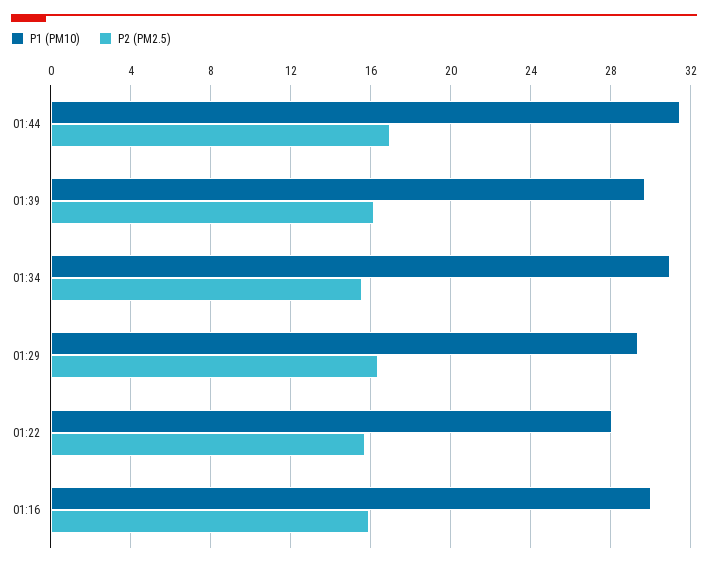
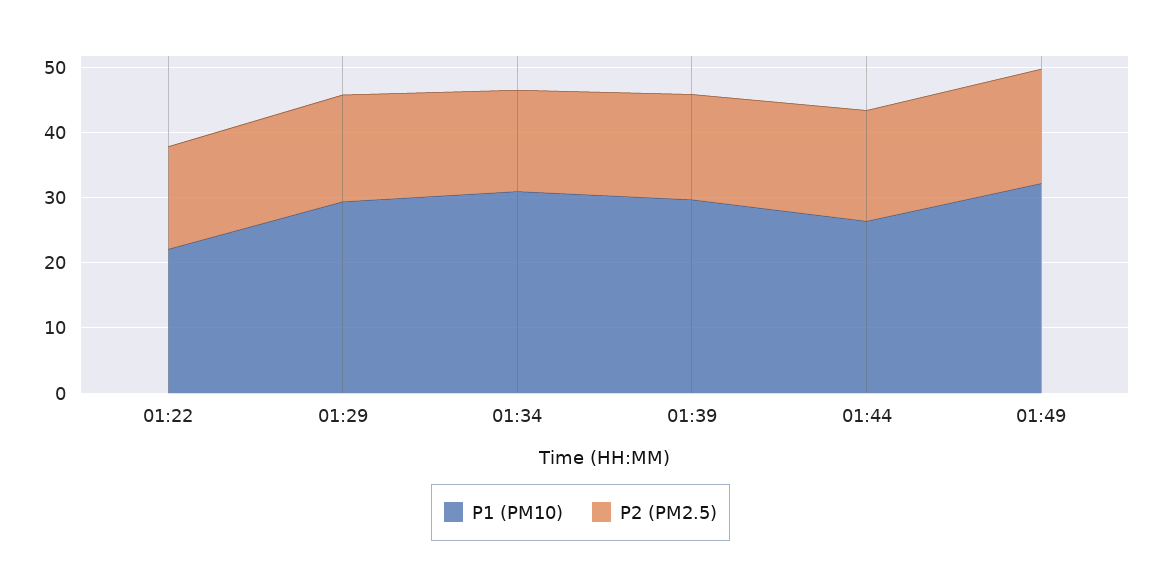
P1 (PM10), 01:44: 31.5 -> 26
P1 (PM10), 01:22: 28 -> 22
P1 (PM10), 01:16: 30 -> none
P2 (PM2.5), 01:16: 16 -> none
P1 (PM10), 01:49: none -> 32
P2 (PM2.5), 01:49: none -> 18

